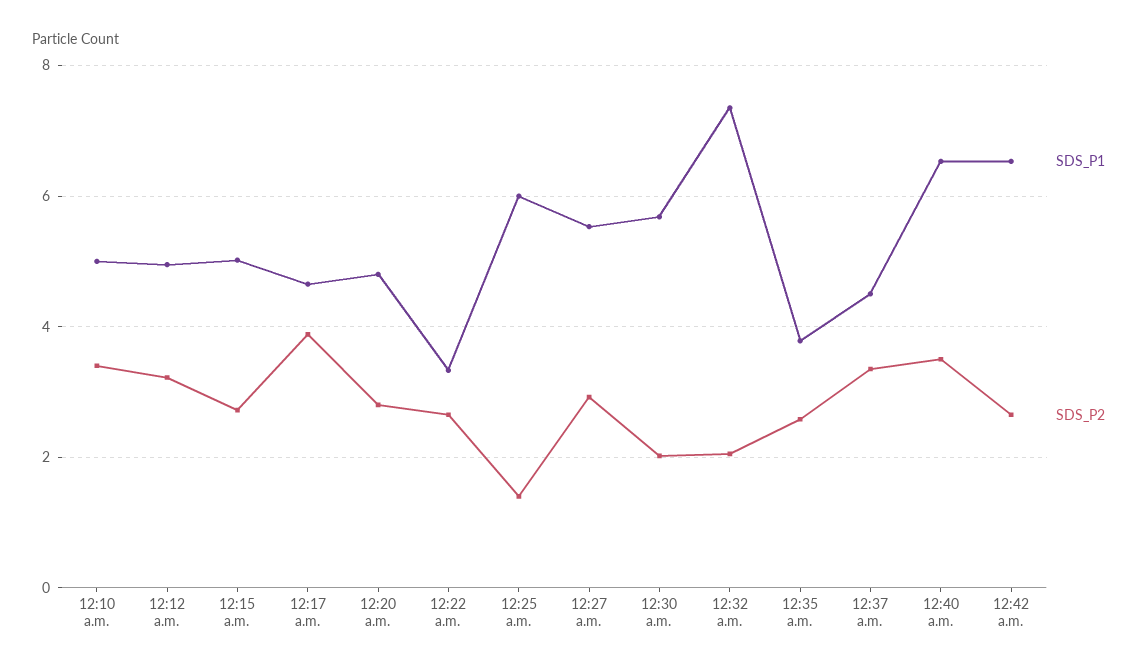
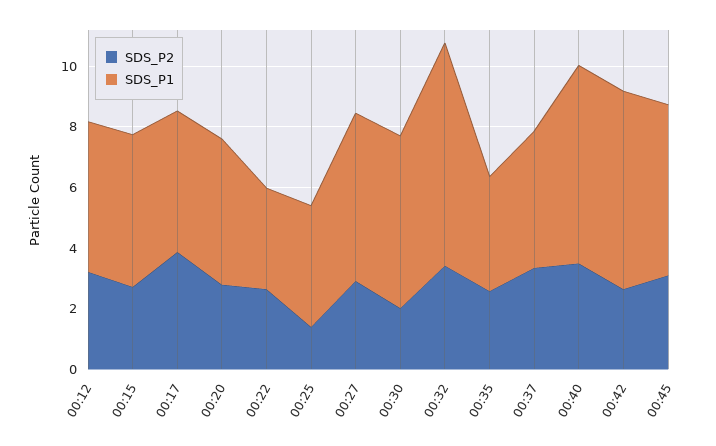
SDS_P1, 12:10 a.m.: 5 -> none
SDS_P2, 12:10 a.m.: 3.4 -> none
SDS_P1, 12:25 a.m.: 6 -> 4
SDS_P2, 12:32 a.m.: 2 -> 3.5
SDS_P2, 00:45: none -> 3
SDS_P1, 00:45: none -> 5.5

